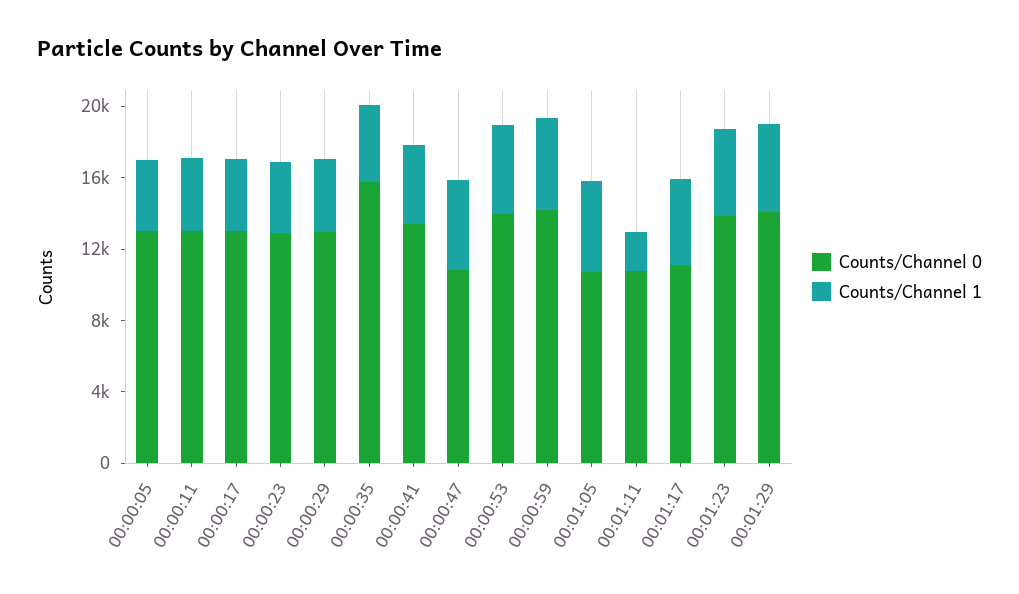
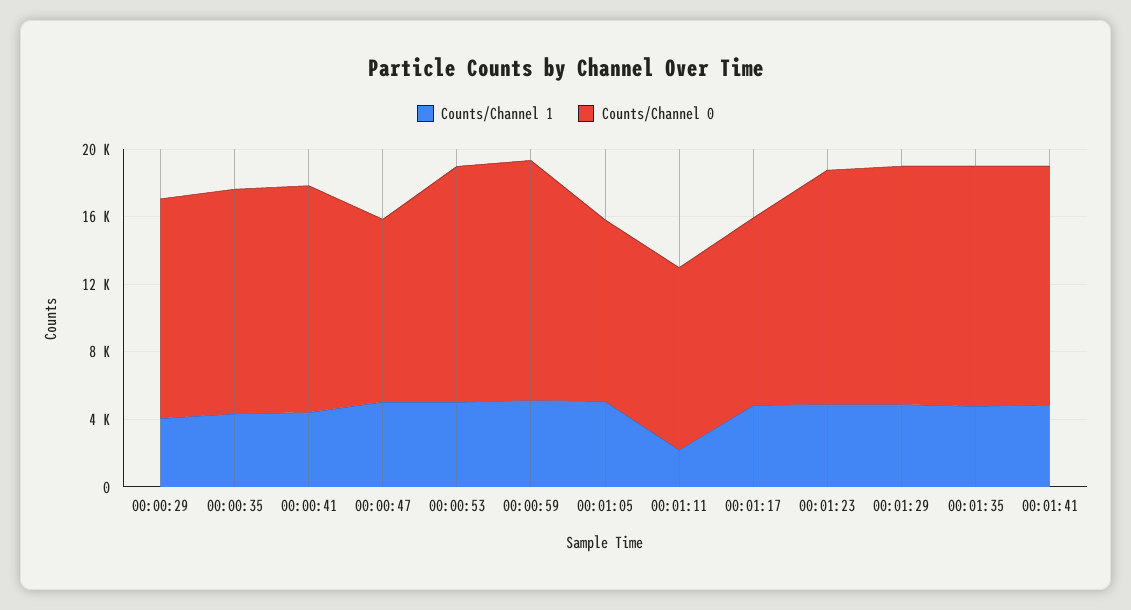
Counts/Channel 0, 00:00:05: 13000 -> none
Counts/Channel 1, 00:00:05: 4000 -> none
Counts/Channel 0, 00:00:11: 13000 -> none
Counts/Channel 1, 00:00:11: 4000 -> none
Counts/Channel 0, 00:00:17: 13000 -> none
Counts/Channel 1, 00:00:17: 4000 -> none
Counts/Channel 0, 00:00:23: 13000 -> none
Counts/Channel 1, 00:00:23: 4000 -> none
Counts/Channel 0, 00:00:35: 16000 -> 13000
Counts/Channel 1, 00:01:35: none -> 5000
Counts/Channel 0, 00:01:35: none -> 14000
Counts/Channel 1, 00:01:41: none -> 5000
Counts/Channel 0, 00:01:41: none -> 14000

